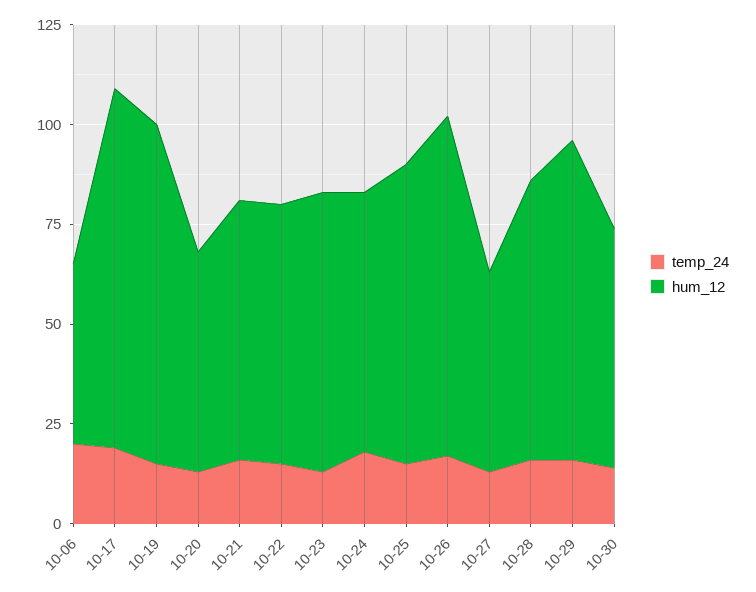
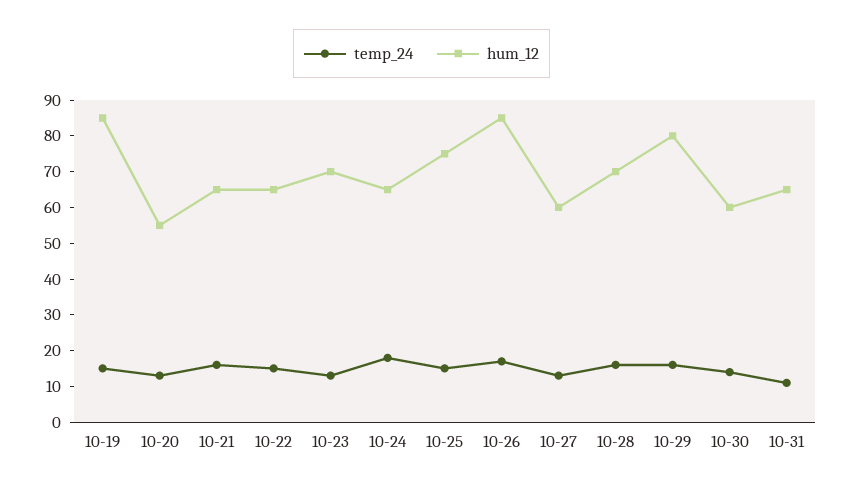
temp_24, 10-06: 20 -> none
hum_12, 10-06: 45 -> none
temp_24, 10-17: 20 -> none
hum_12, 10-17: 90 -> none
hum_12, 10-27: 50 -> 60
temp_24, 10-31: none -> 10
hum_12, 10-31: none -> 65

